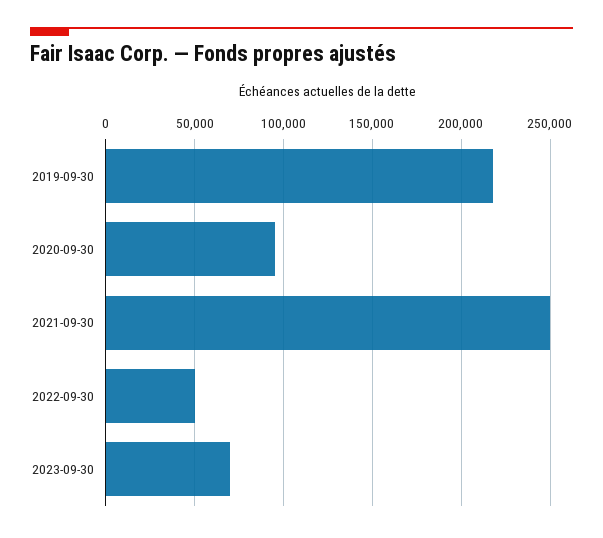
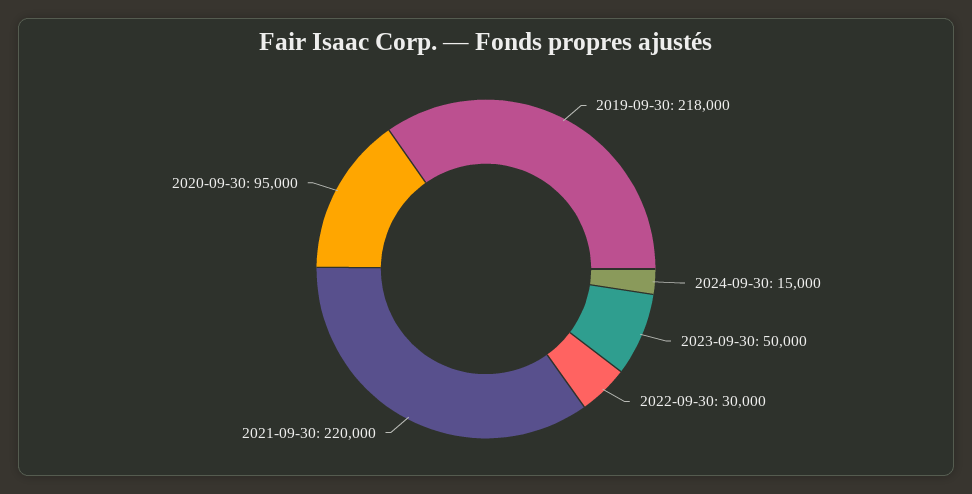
2021-09-30: 250000 -> 220000
2022-09-30: 50000 -> 30000
2023-09-30: 70000 -> 50000
2024-09-30: none -> 15000

